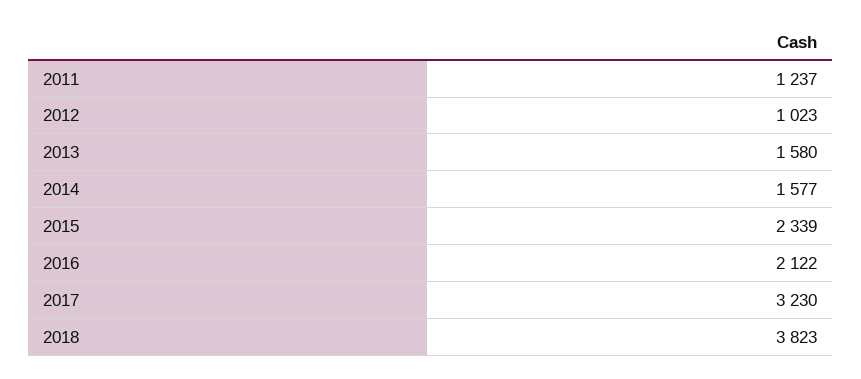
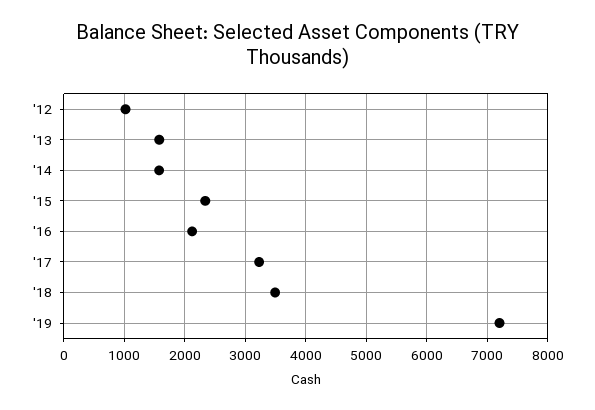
2011: 1237 -> none
2018: 3823 -> 3500
'19: none -> 7200

